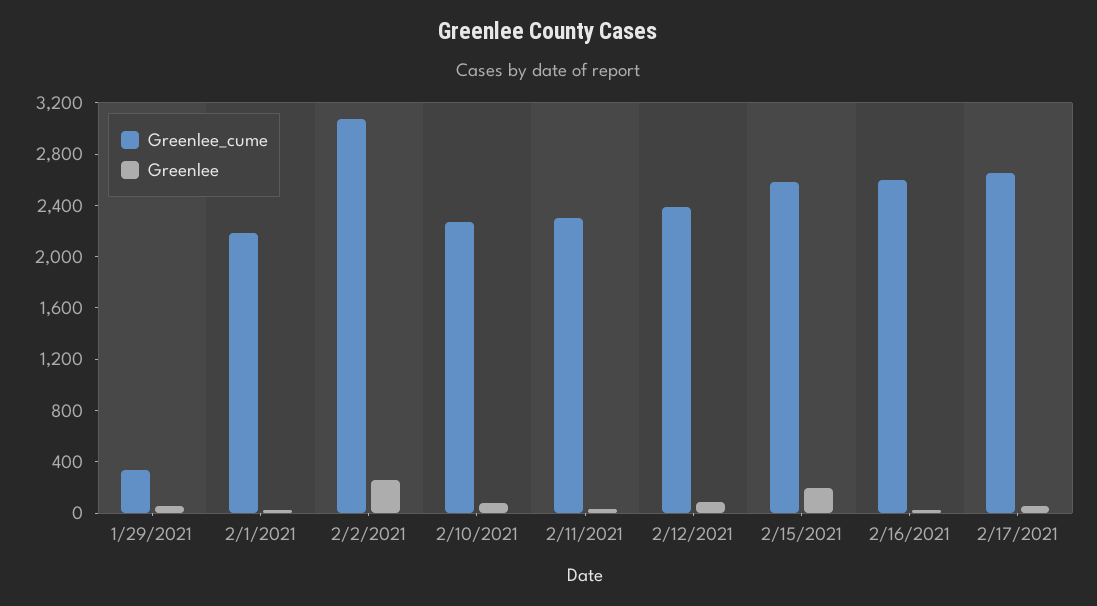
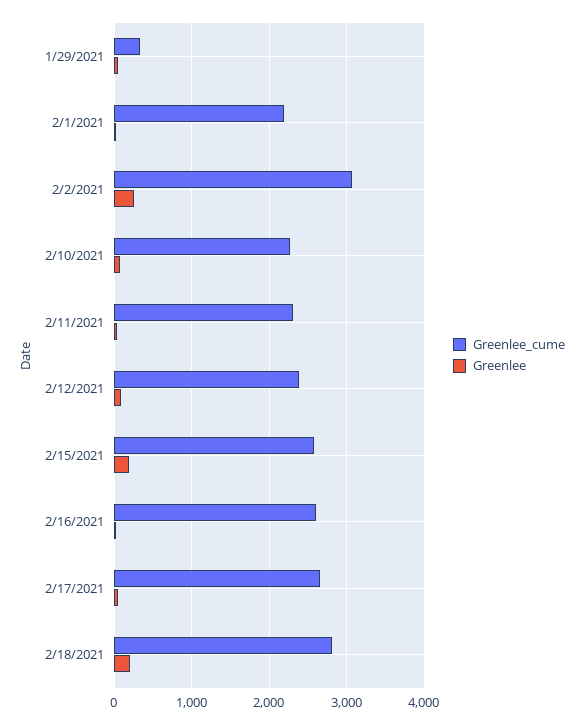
Greenlee_cume, 2/18/2021: none -> 2800
Greenlee, 2/18/2021: none -> 200

